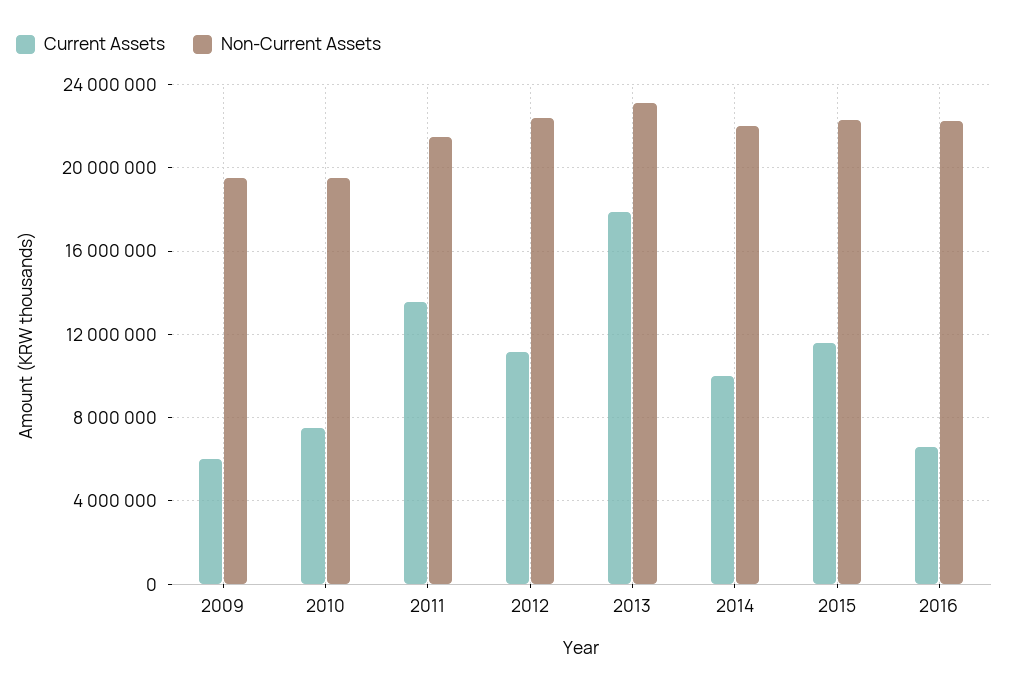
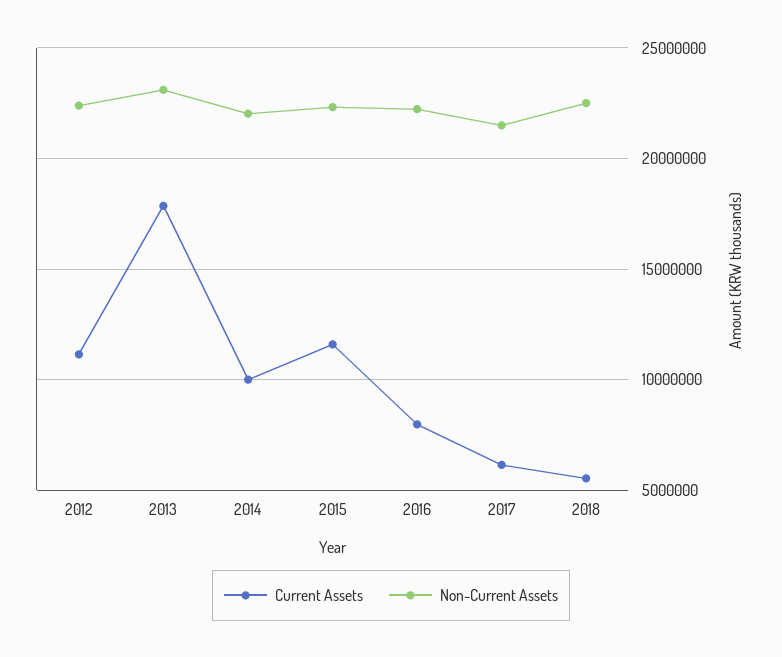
Current Assets, 2009: 6000000 -> none
Non-Current Assets, 2009: 19500000 -> none
Current Assets, 2010: 7500000 -> none
Non-Current Assets, 2010: 19500000 -> none
Current Assets, 2011: 13500000 -> none
Non-Current Assets, 2011: 21500000 -> none
Current Assets, 2016: 6500000 -> 8000000
Current Assets, 2017: none -> 6000000
Non-Current Assets, 2017: none -> 21500000
Current Assets, 2018: none -> 5500000
Non-Current Assets, 2018: none -> 22500000

